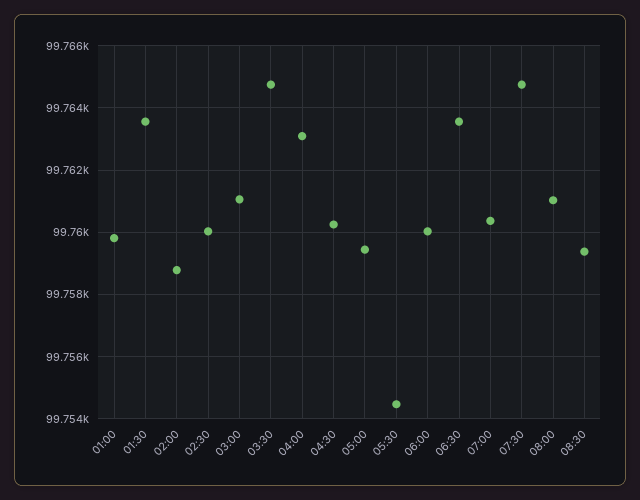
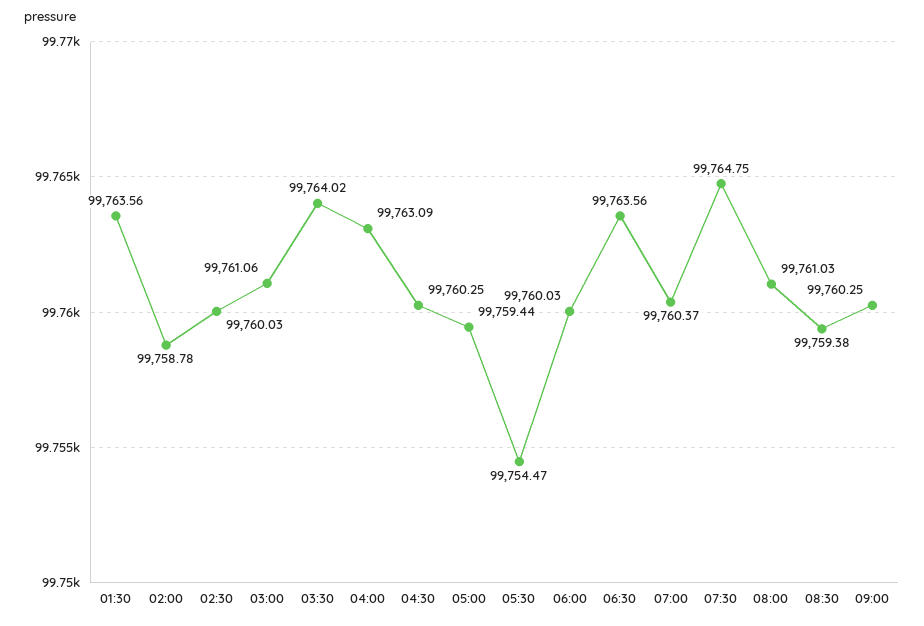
01:00: 99759.8 -> none
03:30: 99764.8 -> 99764.02
09:00: none -> 99760.25

